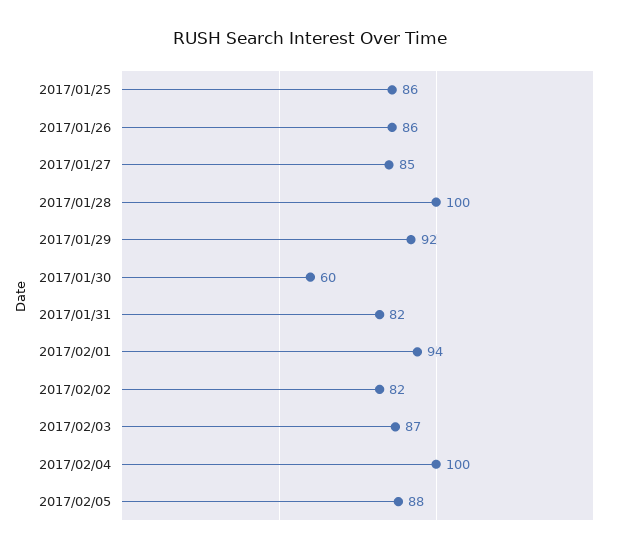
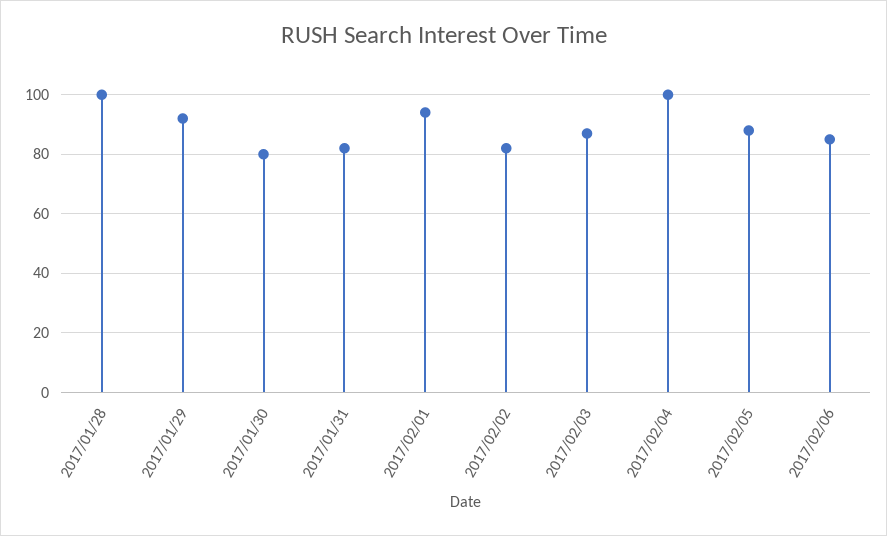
2017/01/25: 86 -> none
2017/01/26: 86 -> none
2017/01/27: 85 -> none
2017/01/30: 60 -> 80
2017/02/06: none -> 85

